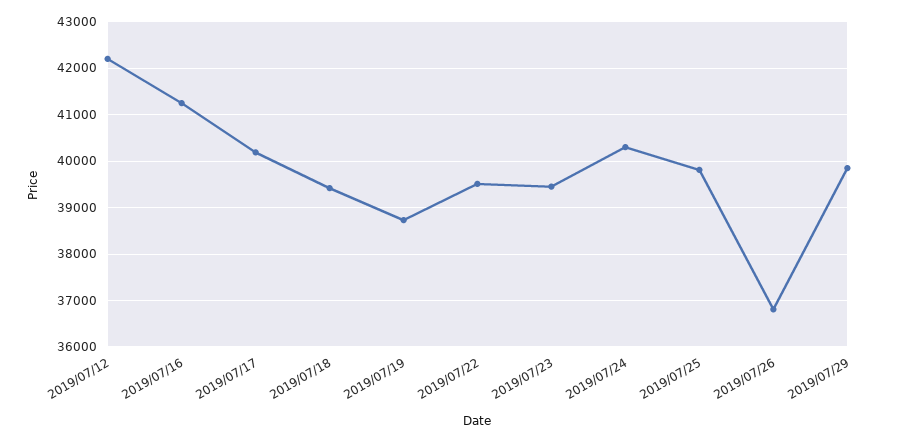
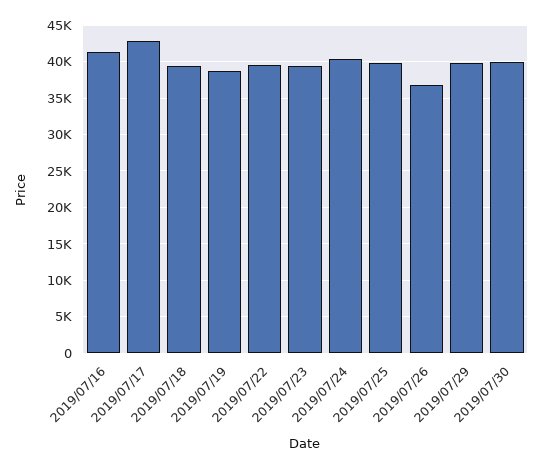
2019/07/12: 42200 -> none
2019/07/17: 40200 -> 43000
2019/07/30: none -> 40000

